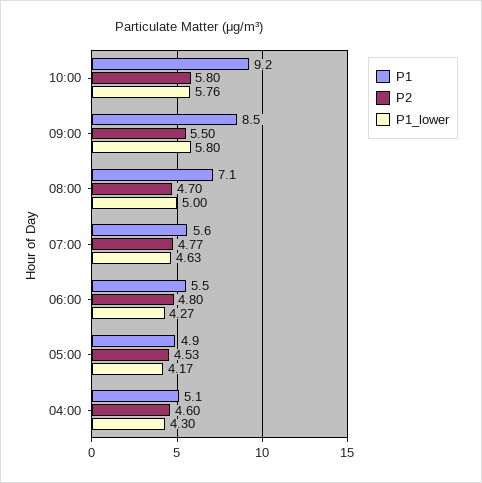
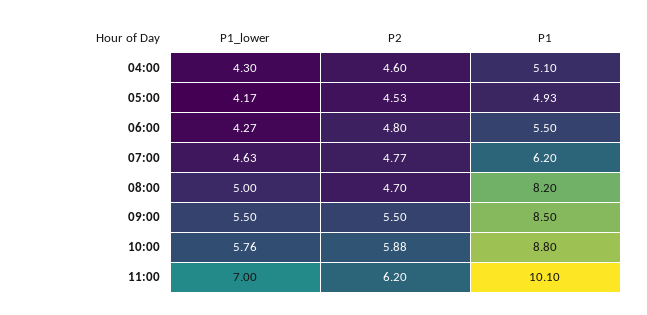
P1, 10:00: 9.2 -> 8.8
P2, 10:00: 5.8 -> 5.88
P1_lower, 09:00: 5.8 -> 5.5
P1, 08:00: 7.1 -> 8.2
P1, 07:00: 5.6 -> 6.2
P1_lower, 11:00: none -> 7
P2, 11:00: none -> 6.2
P1, 11:00: none -> 10.1

